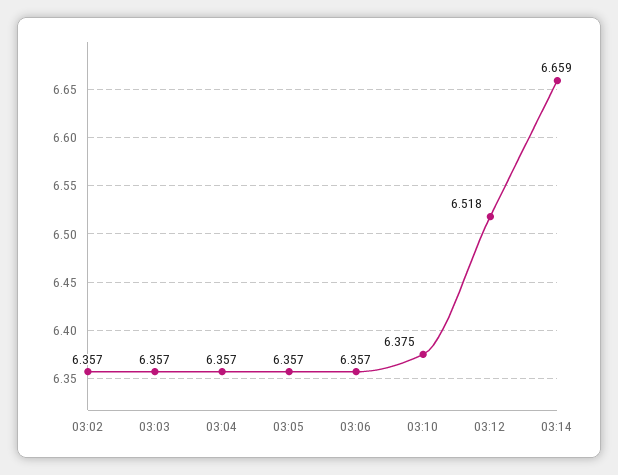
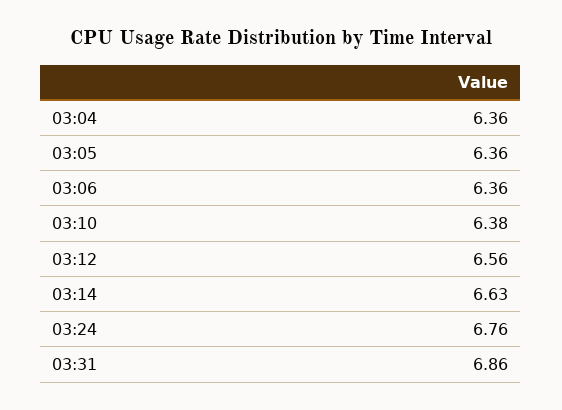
03:02: 6.357 -> none
03:03: 6.357 -> none
03:12: 6.518 -> 6.56
03:14: 6.659 -> 6.63
03:24: none -> 6.76
03:31: none -> 6.86

